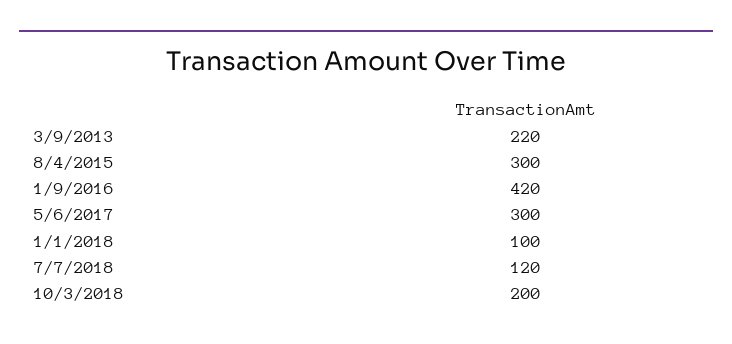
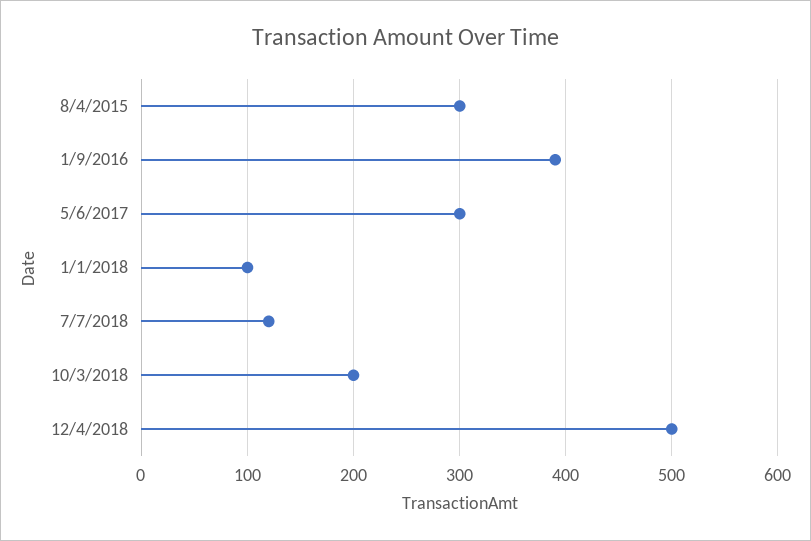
3/9/2013: 220 -> none
1/9/2016: 420 -> 390
12/4/2018: none -> 500

